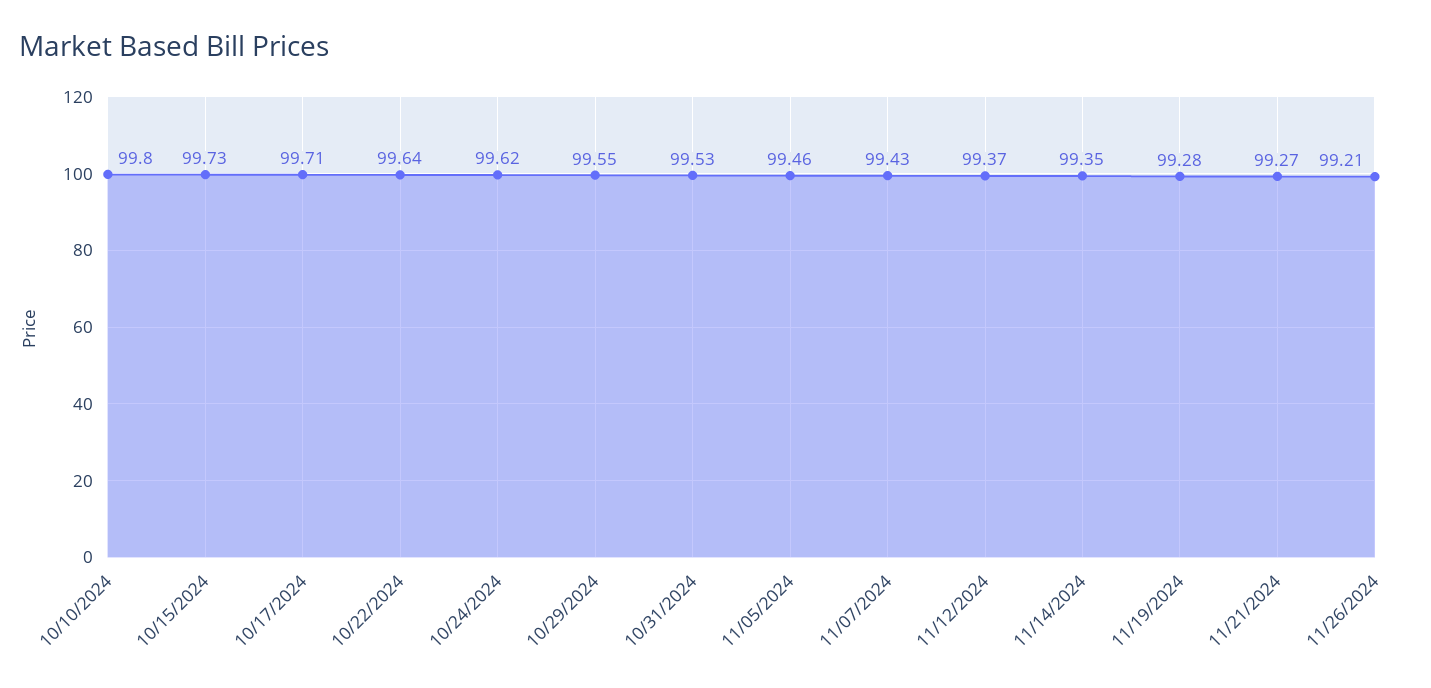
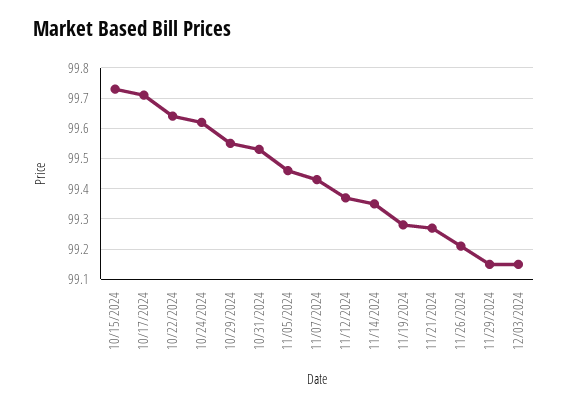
10/10/2024: 99.8 -> none
11/29/2024: none -> 99.15
12/03/2024: none -> 99.15

